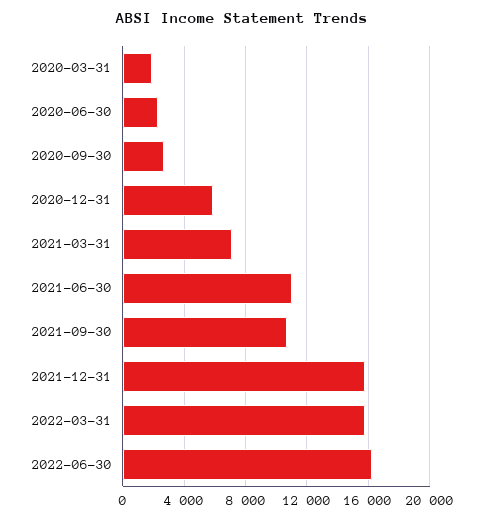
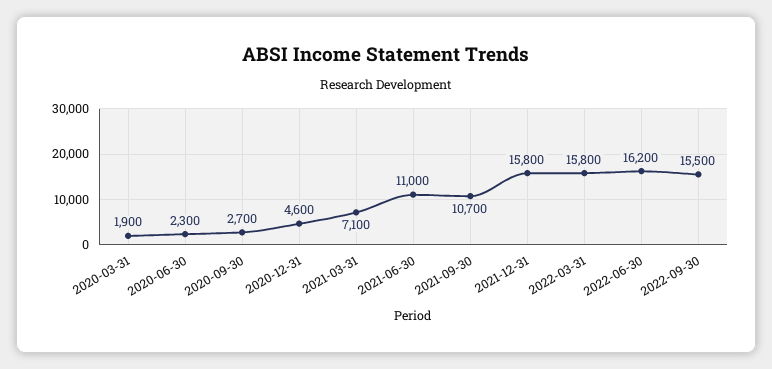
2020-12-31: 6000 -> 4600
2022-09-30: none -> 15500

